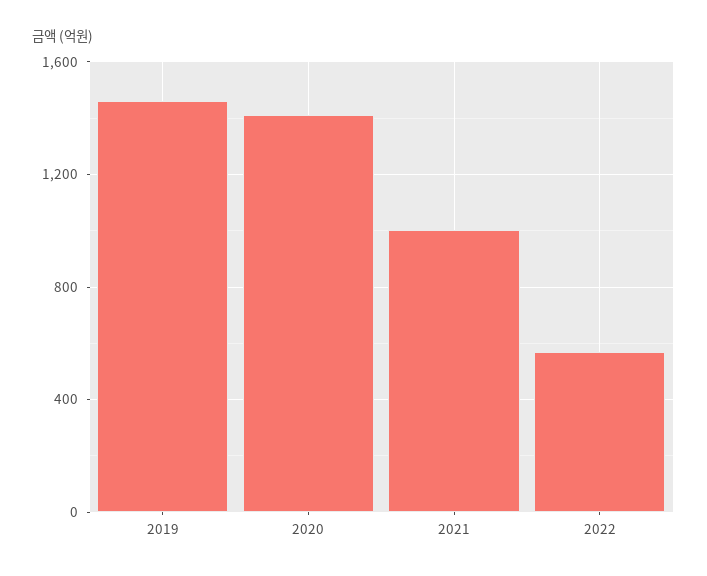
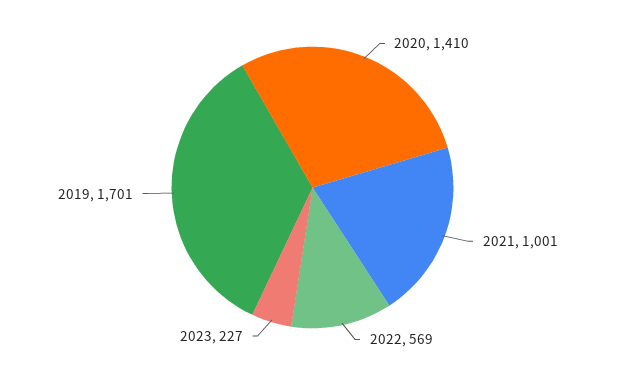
2019: 1450 -> 1701
2023: none -> 227

